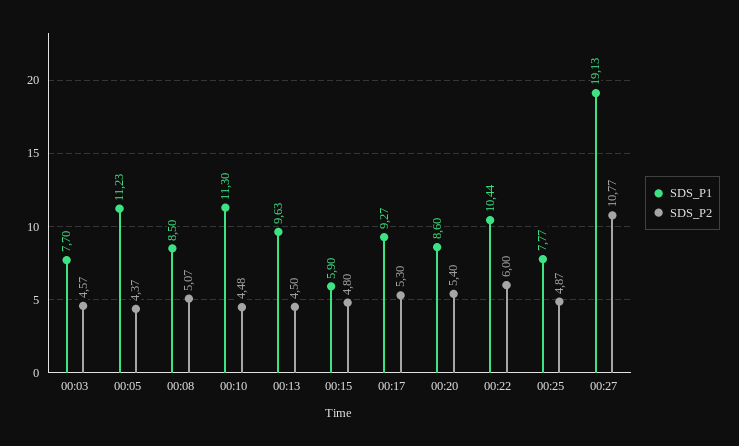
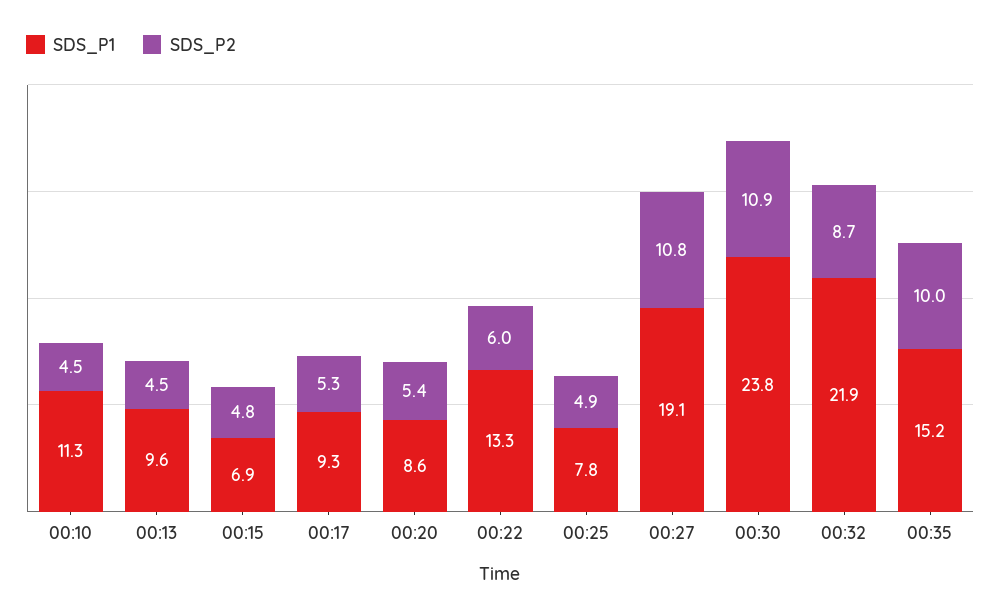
SDS_P1, 00:03: 7.7 -> none
SDS_P2, 00:03: 4.57 -> none
SDS_P1, 00:05: 11.23 -> none
SDS_P2, 00:05: 4.37 -> none
SDS_P1, 00:08: 8.5 -> none
SDS_P2, 00:08: 5.07 -> none
SDS_P1, 00:15: 5.9 -> 6.9
SDS_P1, 00:22: 10.44 -> 13.3
SDS_P1, 00:30: none -> 23.8
SDS_P2, 00:30: none -> 10.9
SDS_P1, 00:32: none -> 21.9
SDS_P2, 00:32: none -> 8.7
SDS_P1, 00:35: none -> 15.2
SDS_P2, 00:35: none -> 10

